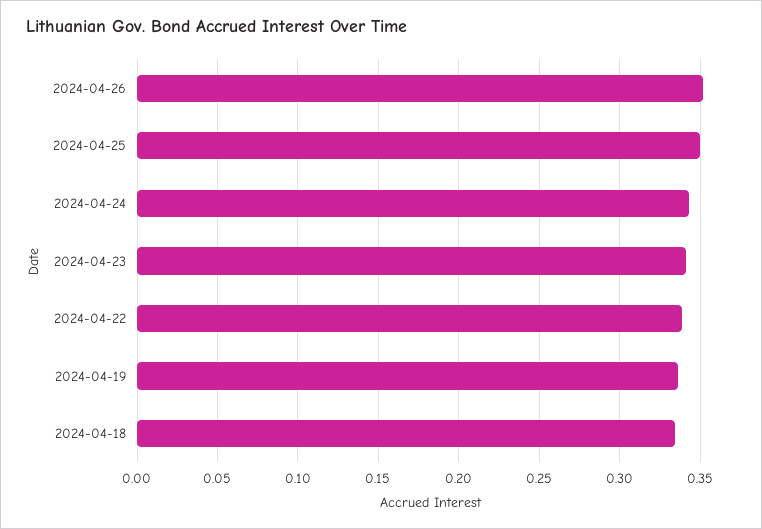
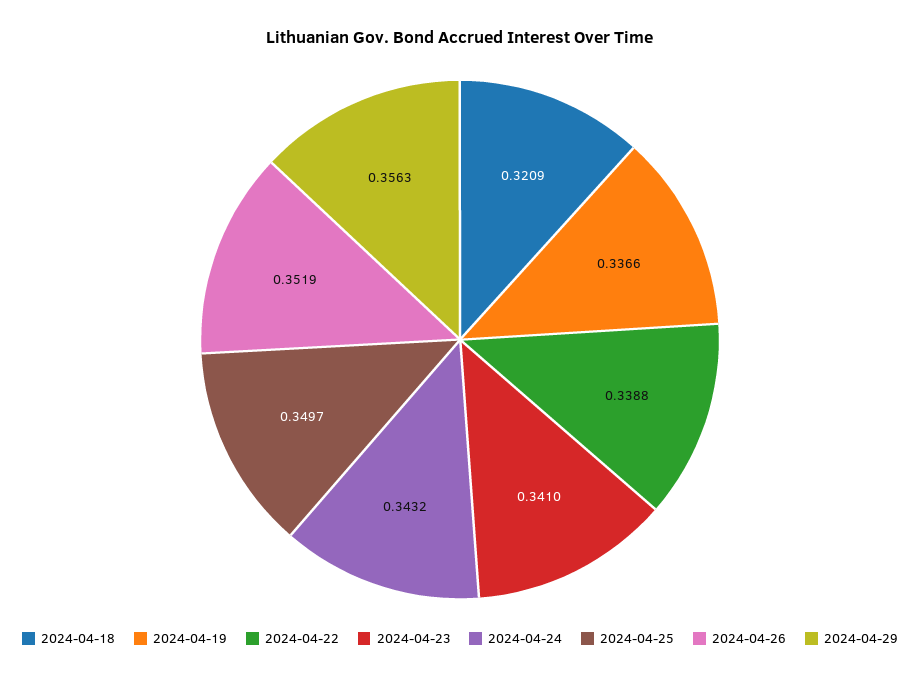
2024-04-18: 0.335 -> 0.3209
2024-04-29: none -> 0.3563

